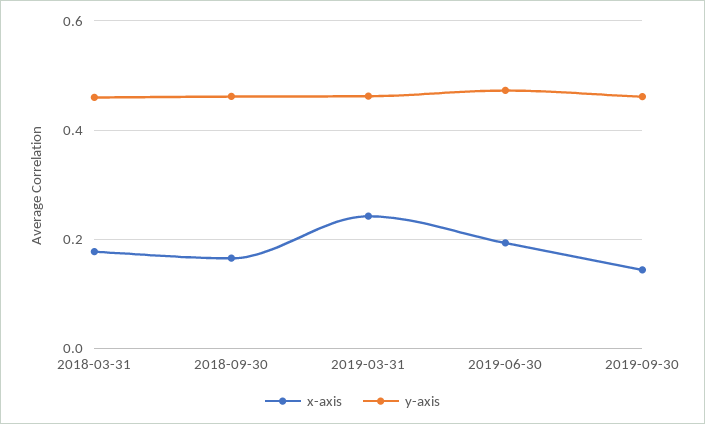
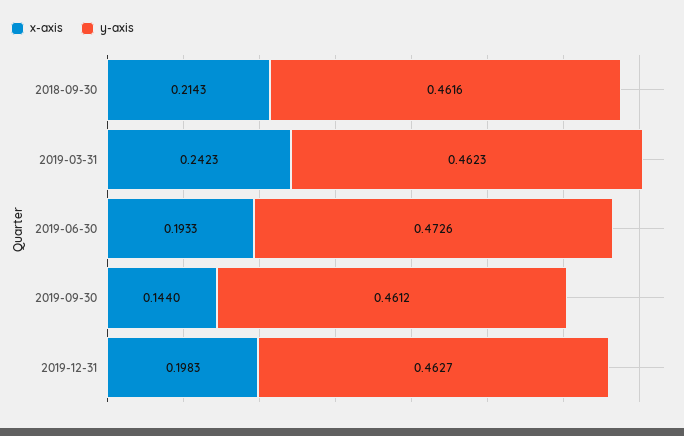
x-axis, 2018-03-31: 0.18 -> none
y-axis, 2018-03-31: 0.46 -> none
x-axis, 2018-09-30: 0.16 -> 0.2143
x-axis, 2019-12-31: none -> 0.1983
y-axis, 2019-12-31: none -> 0.4627

